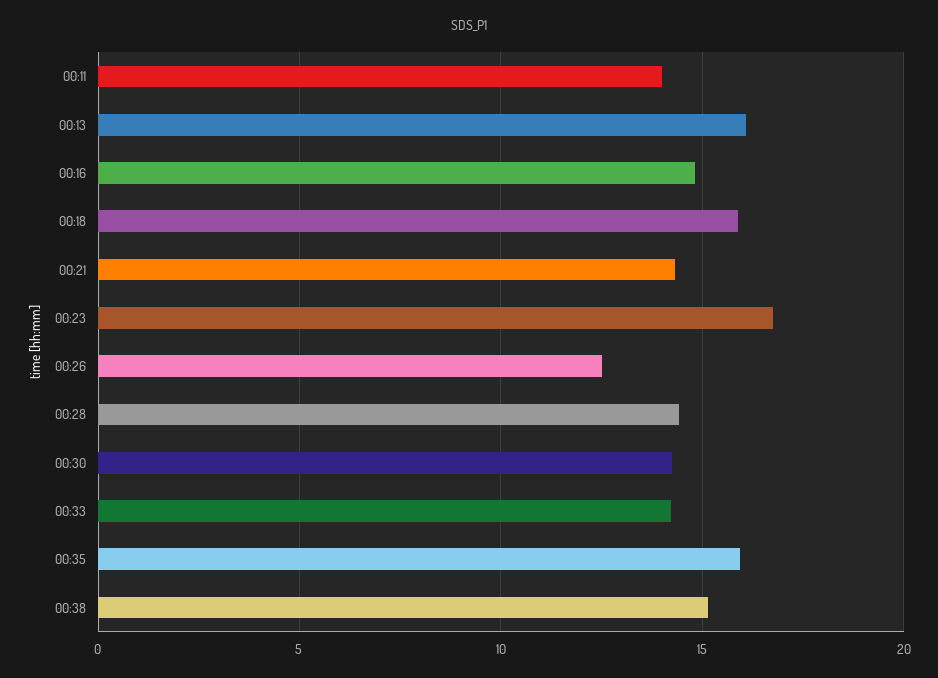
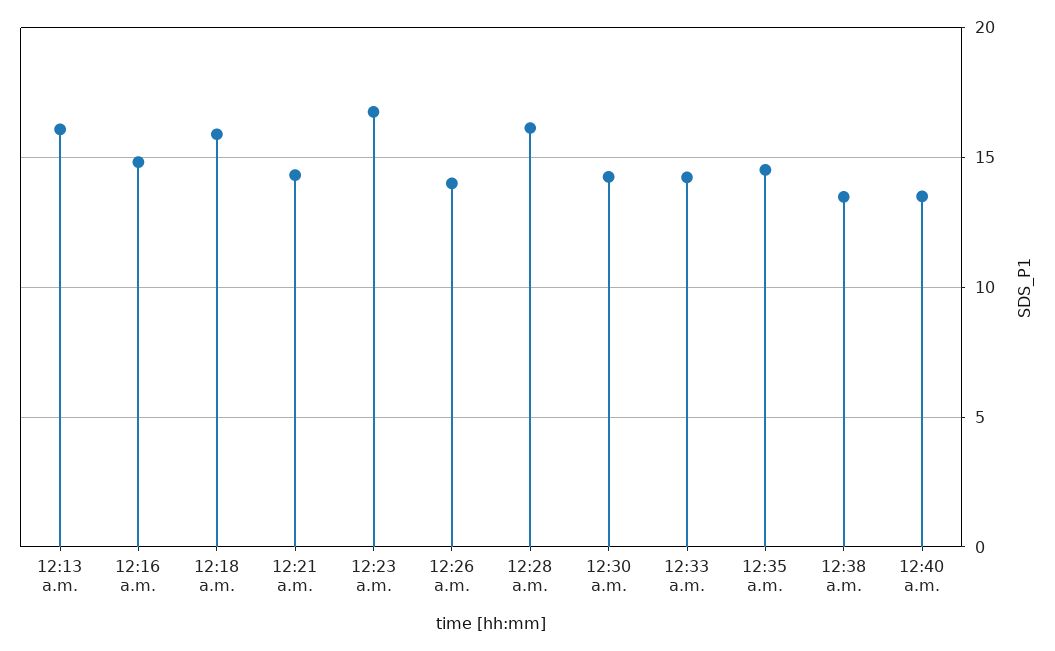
00:11: 14 -> none
00:26: 12.5 -> 14
00:28: 14.5 -> 16
00:35: 16 -> 14.5
00:38: 15 -> 13.5
12:40 a.m.: none -> 13.5

